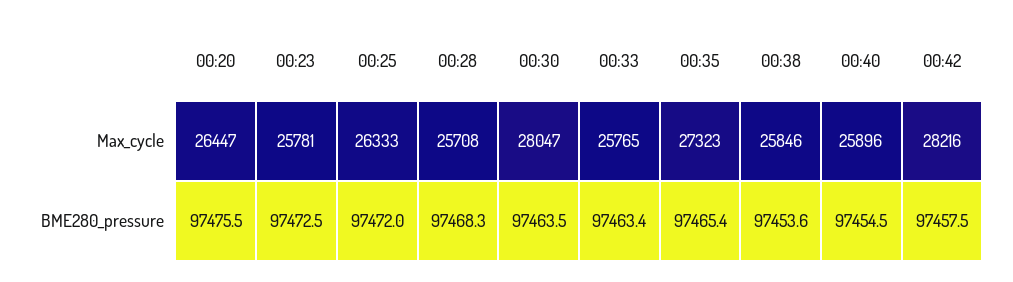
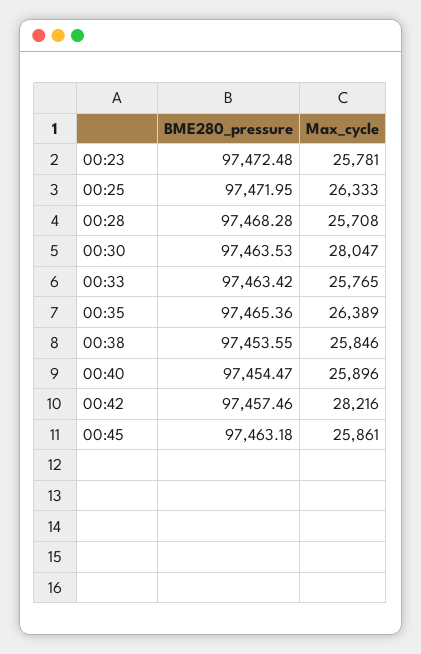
00:20, Max_cycle: 26447 -> none
00:35, Max_cycle: 27323 -> 26389
00:20, BME280_pressure: 97475.5 -> none
00:45, BME280_pressure: none -> 97463.18
00:45, Max_cycle: none -> 25861

